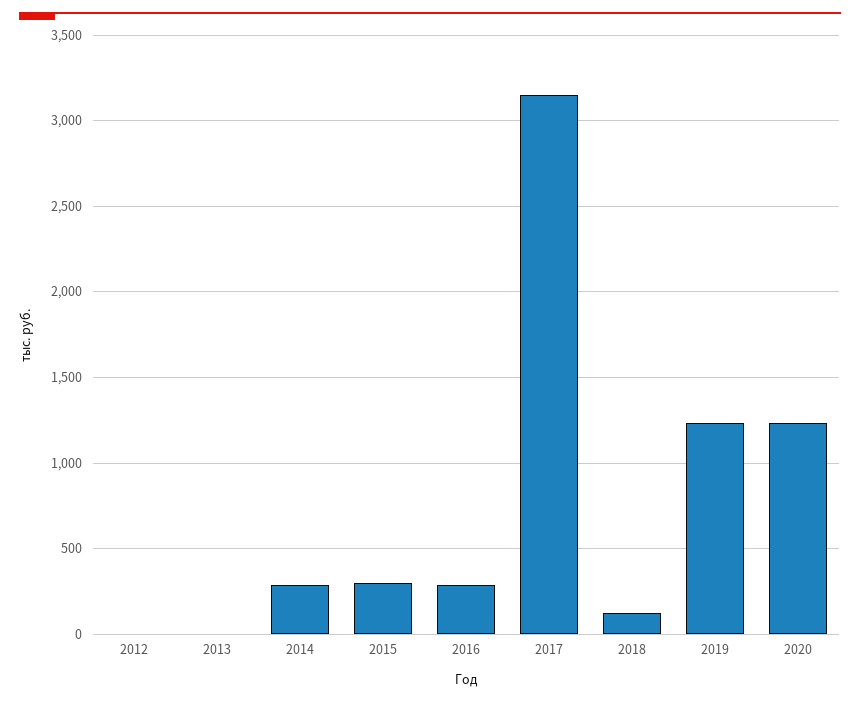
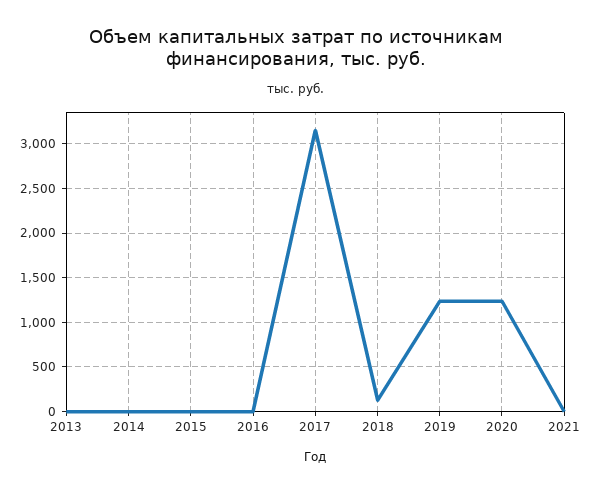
2012: 0 -> none
2014: 300 -> 0
2015: 300 -> 0
2016: 300 -> 0
2021: none -> 0

